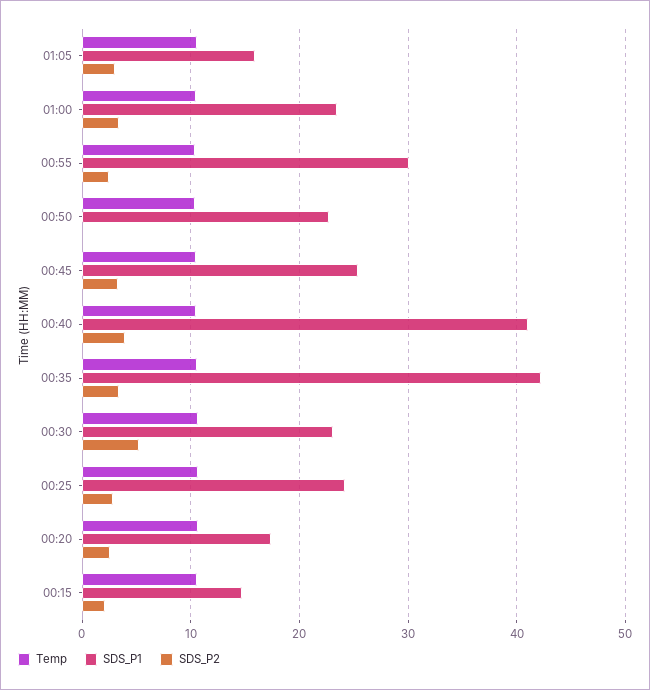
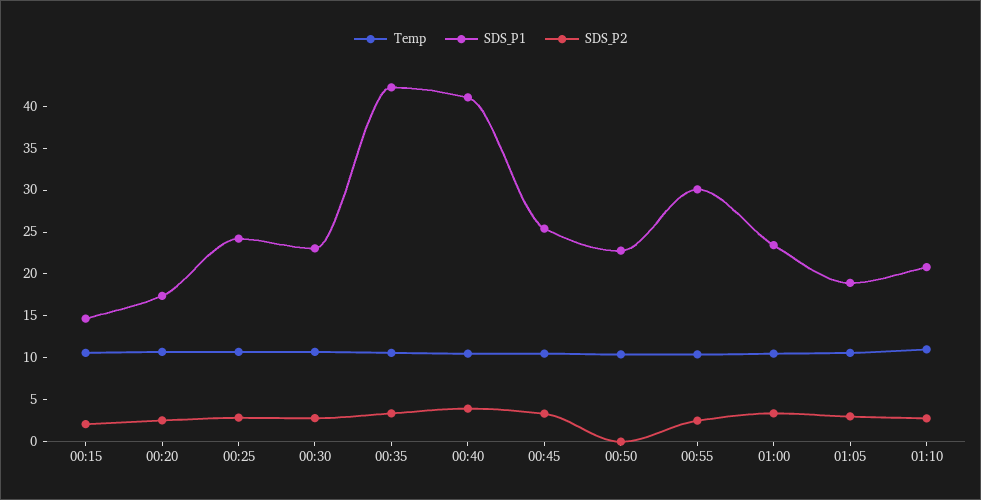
SDS_P1, 01:05: 16 -> 19
SDS_P2, 00:30: 5 -> 3
Temp, 01:10: none -> 11
SDS_P1, 01:10: none -> 21
SDS_P2, 01:10: none -> 3

